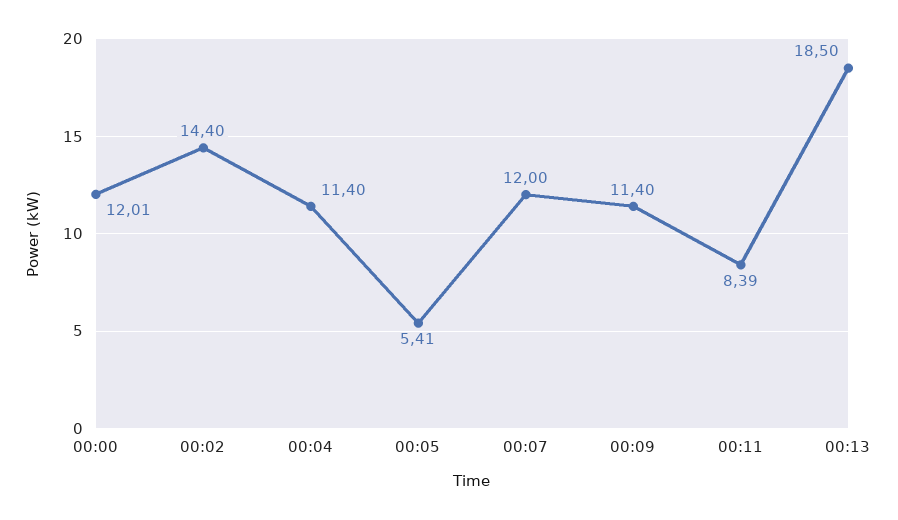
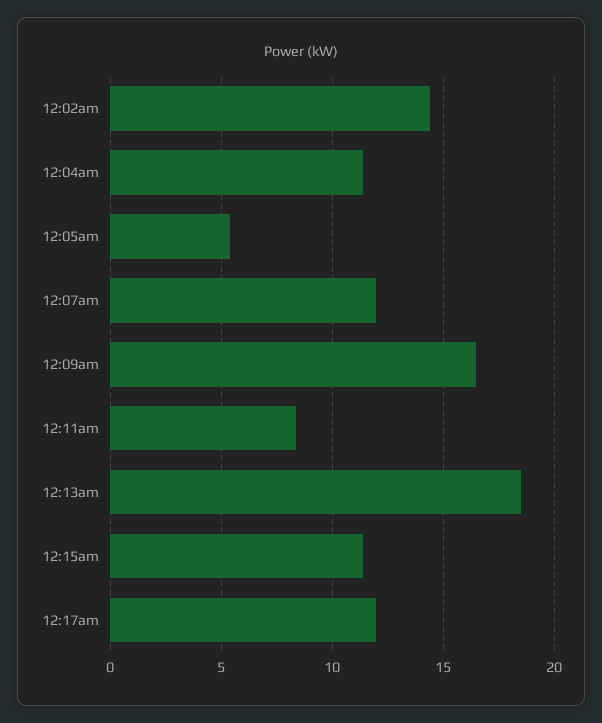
00:00: 12.01 -> none
00:09: 11.4 -> 16.5
12:15am: none -> 11.5
12:17am: none -> 12

